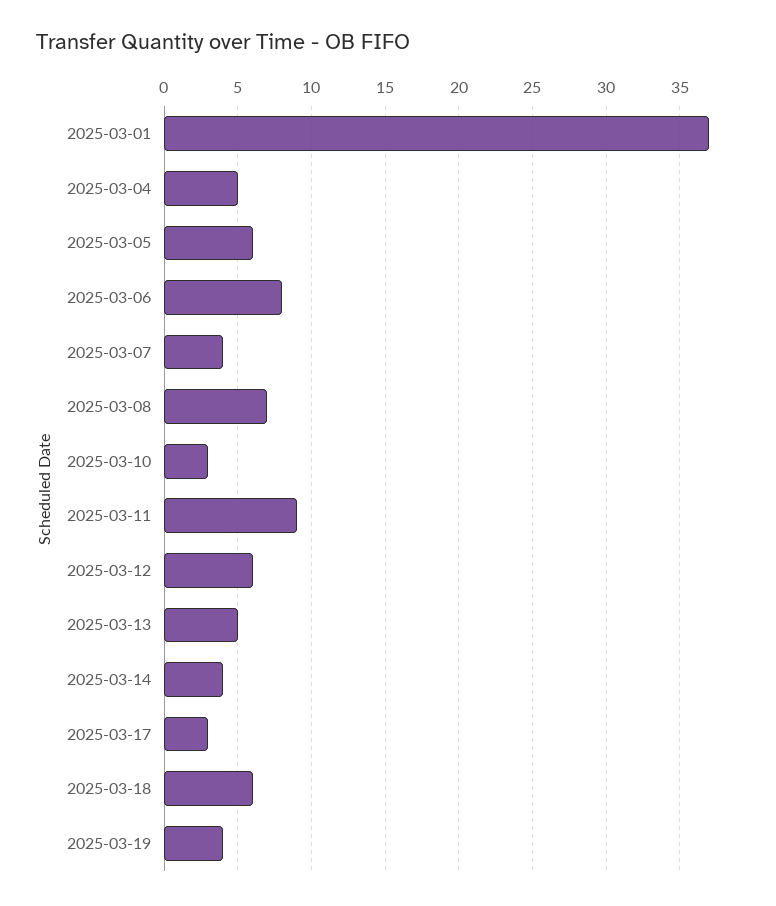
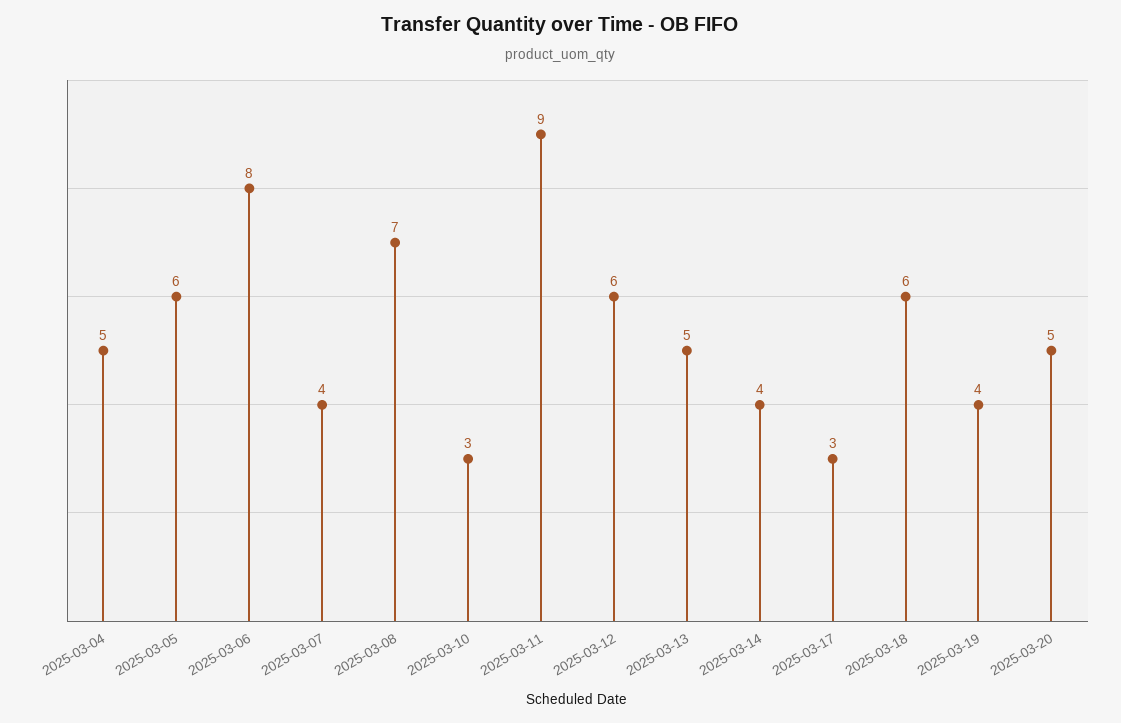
2025-03-01: 37 -> none
2025-03-20: none -> 5

